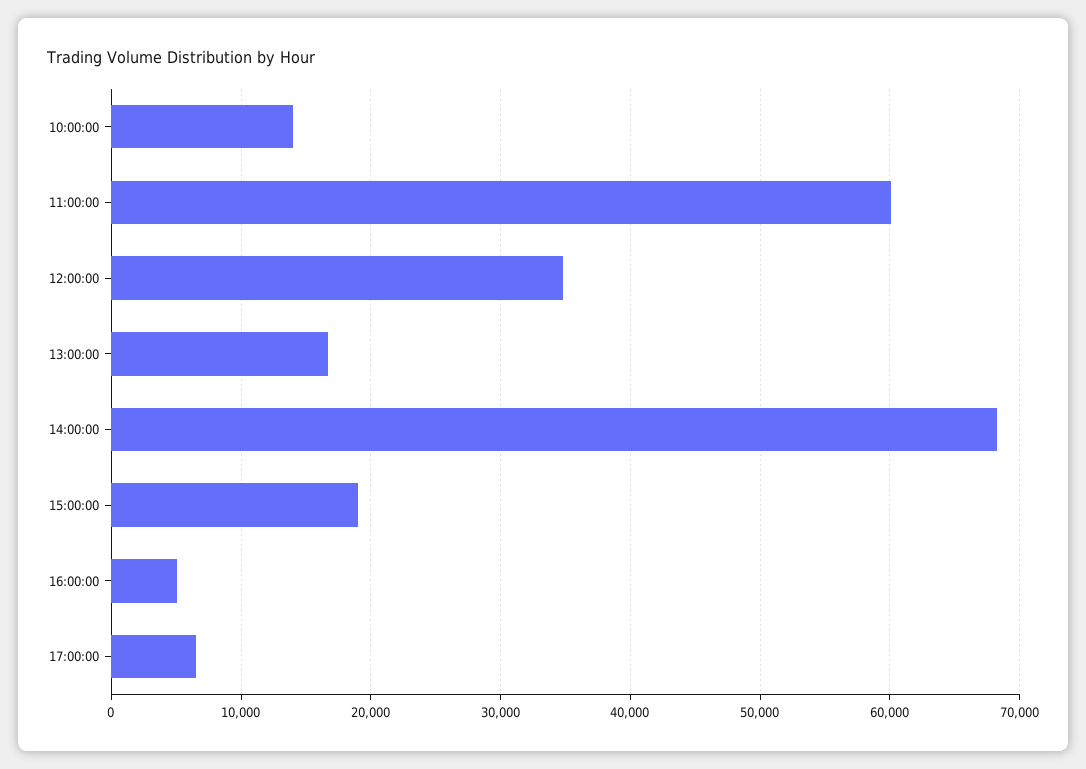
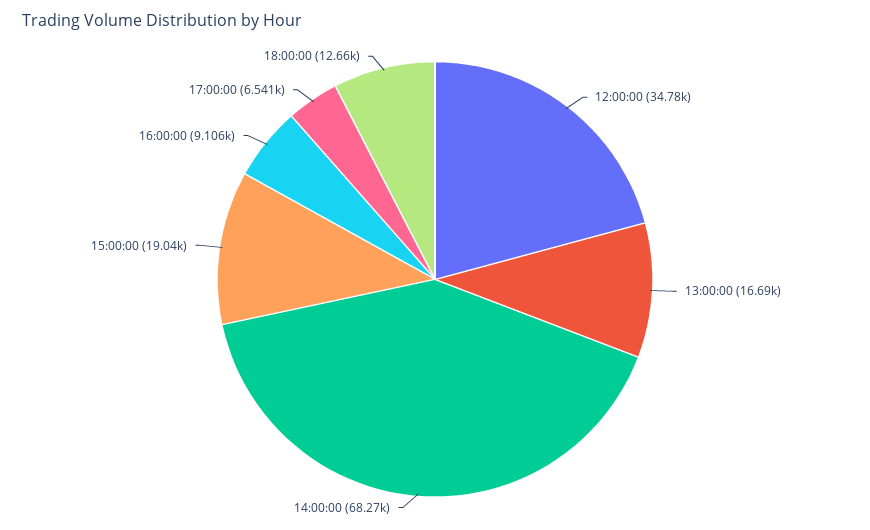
10:00:00: 14000 -> none
11:00:00: 60000 -> none
16:00:00: 5000 -> 9106
18:00:00: none -> 12660

